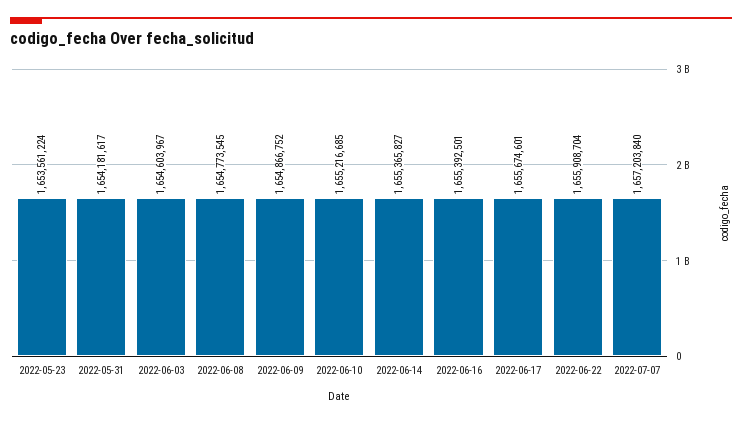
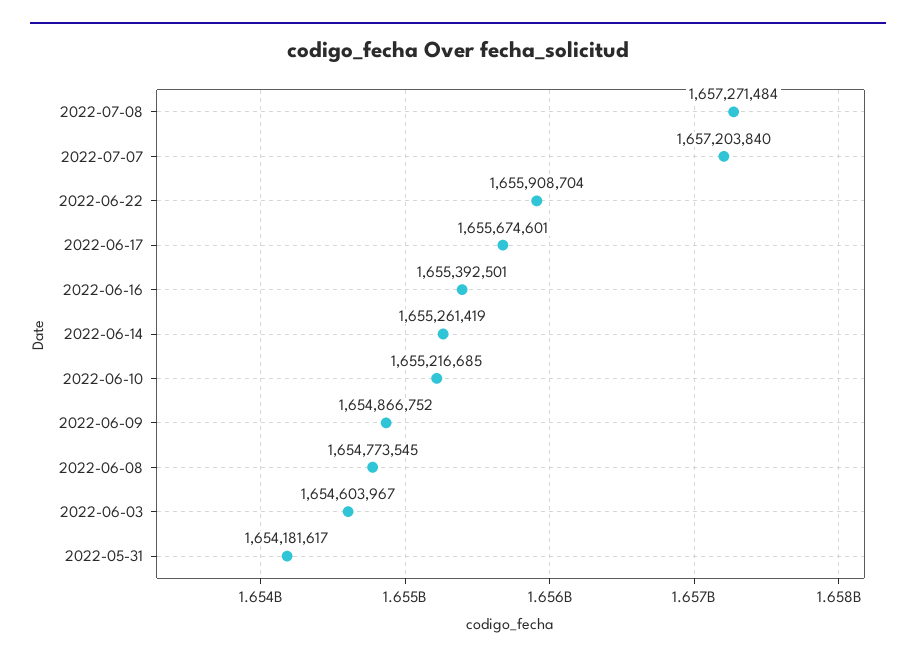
2022-05-23: 1653561224 -> none
2022-06-14: 1655365827 -> 1655261419
2022-07-08: none -> 1657271484

